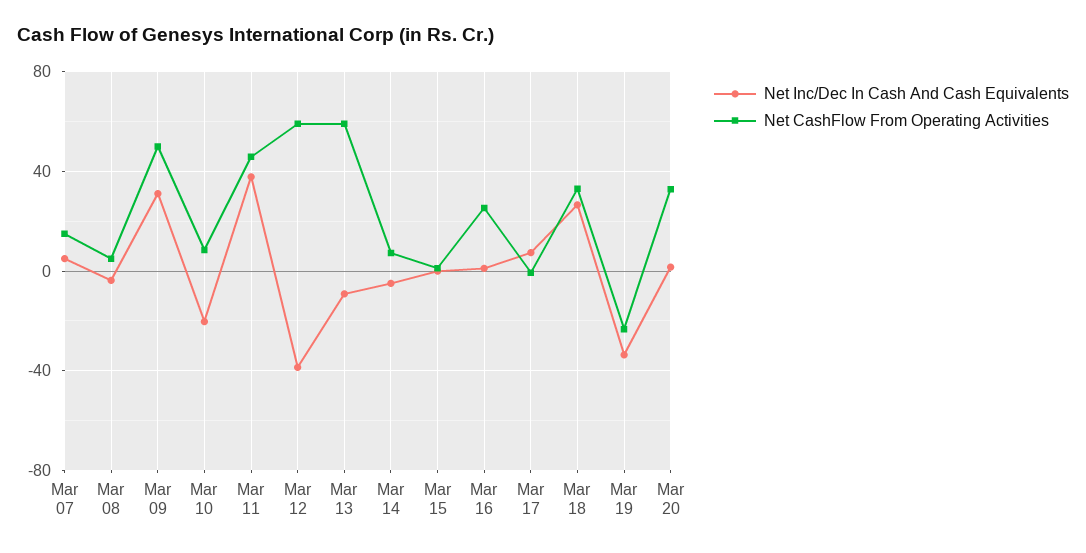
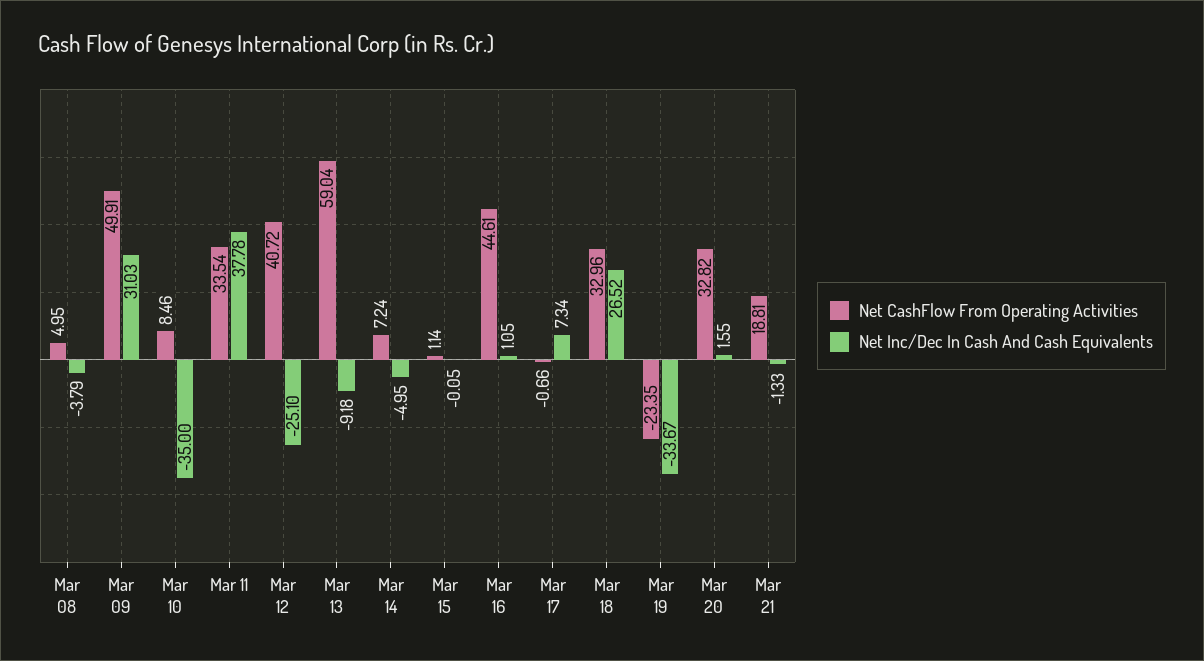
Net Inc/Dec In Cash And Cash Equivalents, Mar 07: 5 -> none
Net CashFlow From Operating Activities, Mar 07: 15 -> none
Net Inc/Dec In Cash And Cash Equivalents, Mar 10: -20 -> -35
Net CashFlow From Operating Activities, Mar 11: 45 -> 33.54
Net Inc/Dec In Cash And Cash Equivalents, Mar 12: -40 -> -25.1
Net CashFlow From Operating Activities, Mar 12: 60 -> 40.72
Net CashFlow From Operating Activities, Mar 16: 25 -> 44.61
Net CashFlow From Operating Activities, Mar 21: none -> 18.81
Net Inc/Dec In Cash And Cash Equivalents, Mar 21: none -> -1.33

